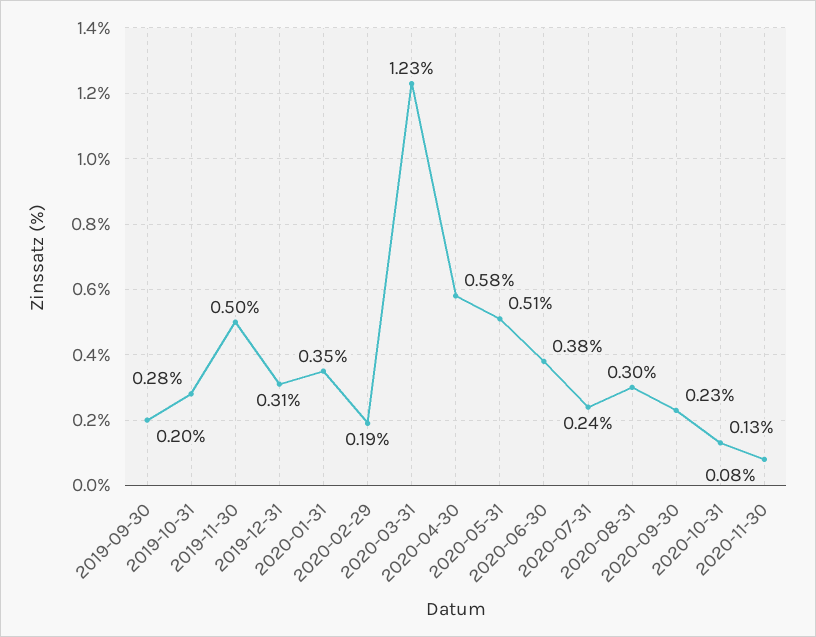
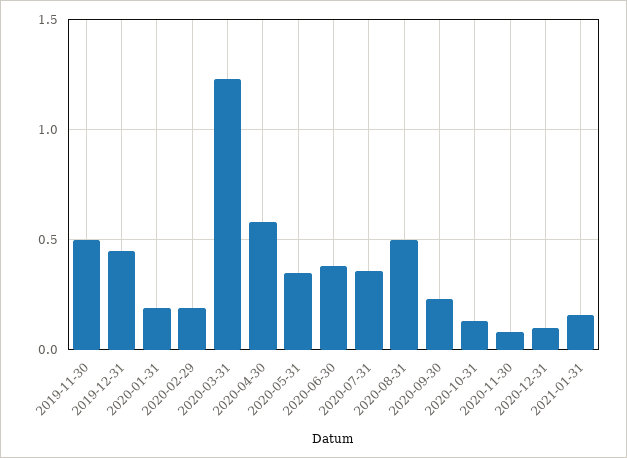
2019-09-30: 0.2 -> none
2019-10-31: 0.28 -> none
2019-12-31: 0.31 -> 0.45
2020-01-31: 0.35 -> 0.2
2020-05-31: 0.51 -> 0.35
2020-07-31: 0.24 -> 0.35
2020-08-31: 0.3 -> 0.5
2020-12-31: none -> 0.1
2021-01-31: none -> 0.15

